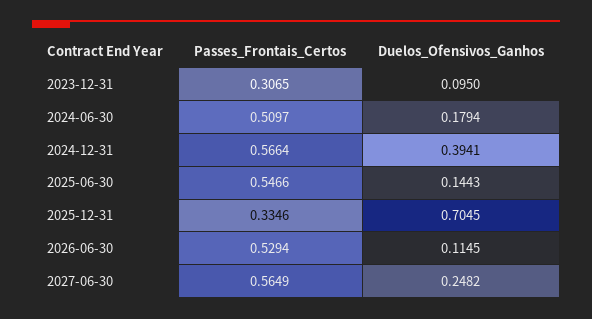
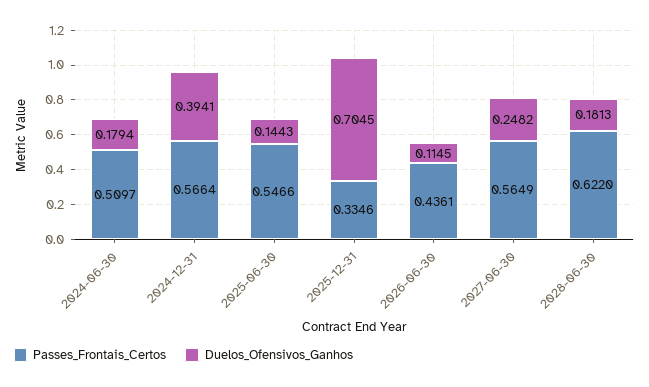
Passes_Frontais_Certos, 2023-12-31: 0.3065 -> none
Duelos_Ofensivos_Ganhos, 2023-12-31: 0.095 -> none
Passes_Frontais_Certos, 2026-06-30: 0.5294 -> 0.4361
Passes_Frontais_Certos, 2028-06-30: none -> 0.622
Duelos_Ofensivos_Ganhos, 2028-06-30: none -> 0.1813

